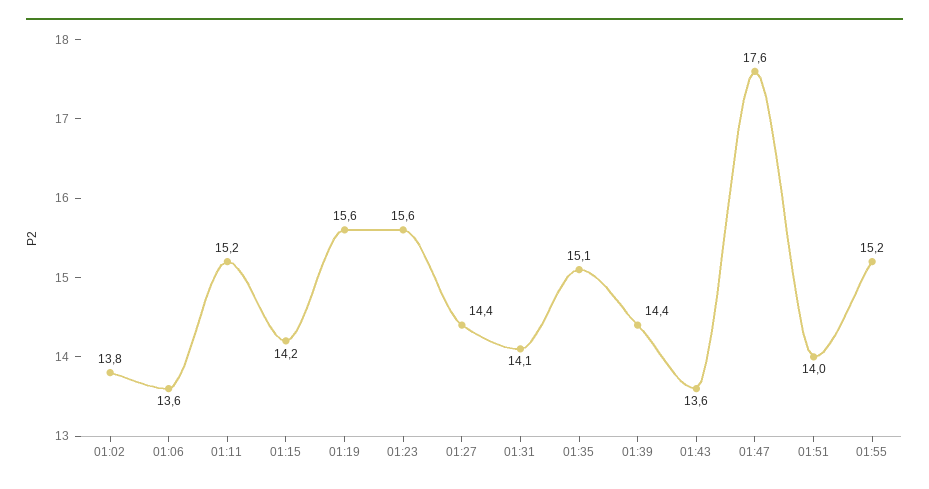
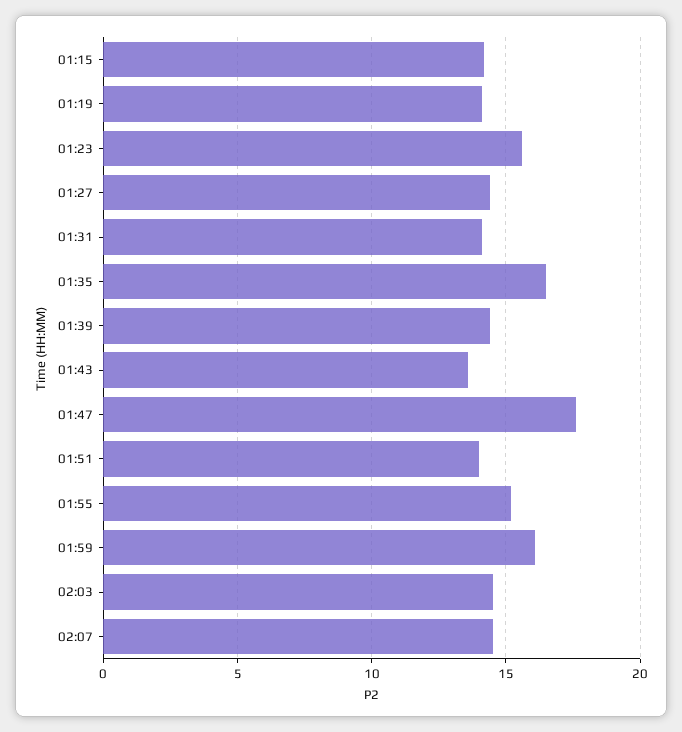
01:02: 13.8 -> none
01:06: 13.6 -> none
01:11: 15.2 -> none
01:19: 15.6 -> 14
01:35: 15.1 -> 16.5
01:59: none -> 16
02:03: none -> 14.5
02:07: none -> 14.5

